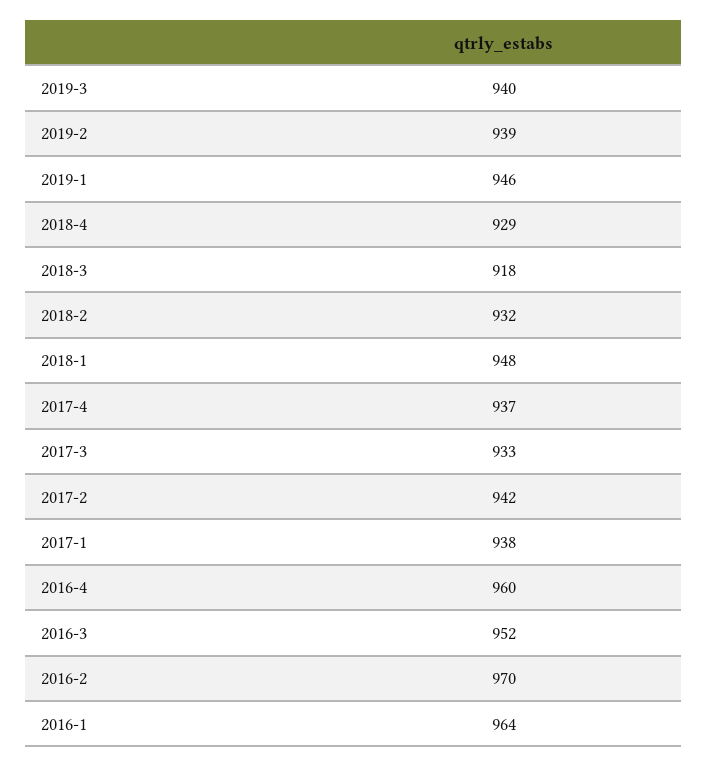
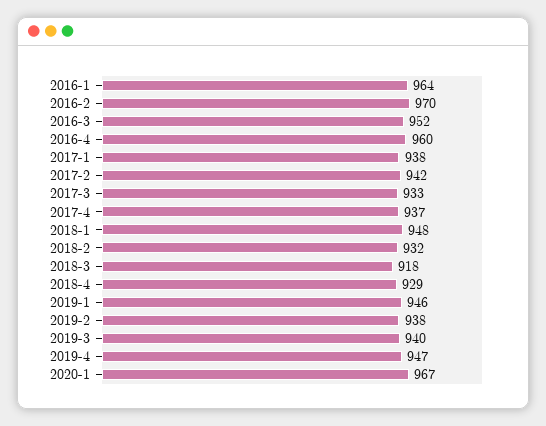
2019-2: 939 -> 938
2019-4: none -> 947
2020-1: none -> 967

